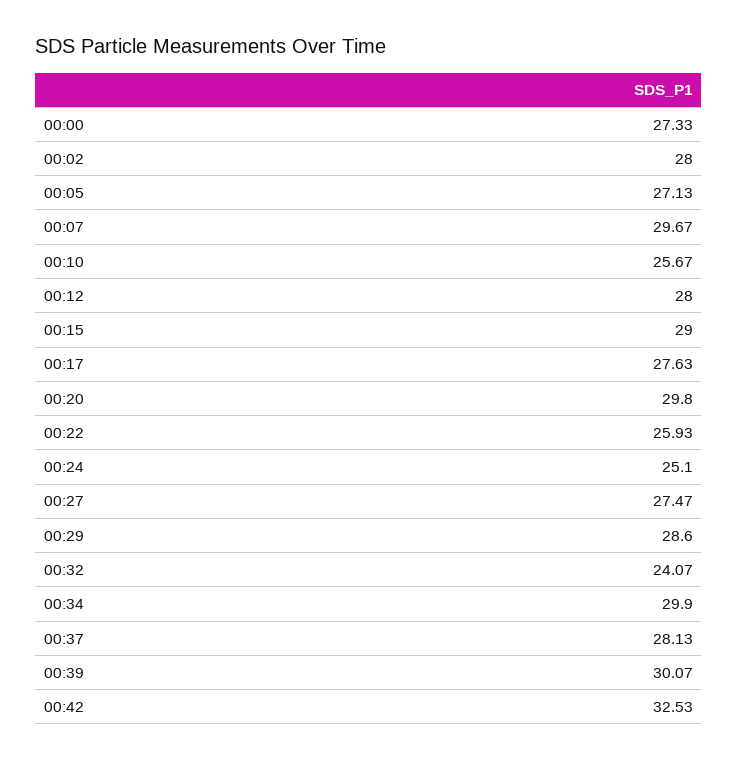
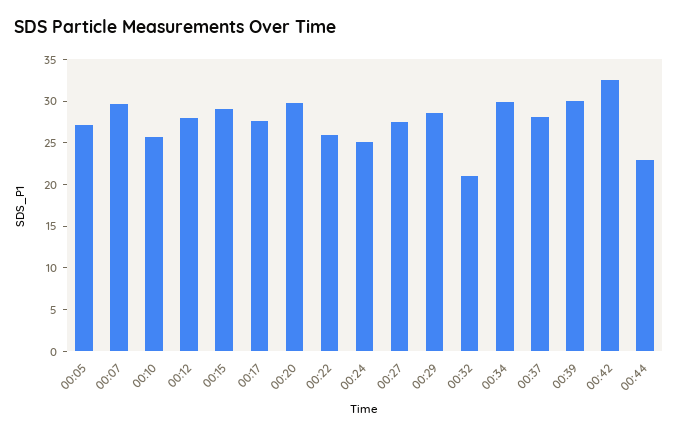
00:00: 27.33 -> none
00:02: 28 -> none
00:32: 24.07 -> 21
00:44: none -> 23

